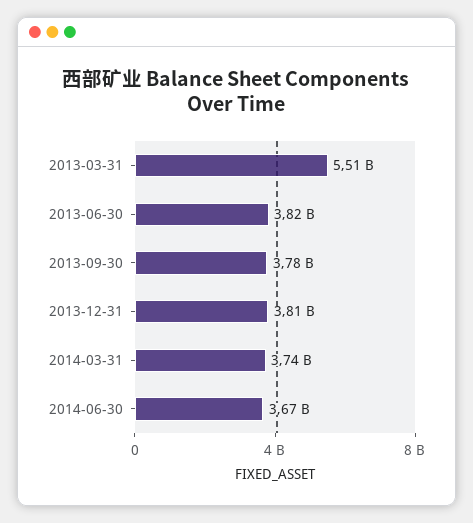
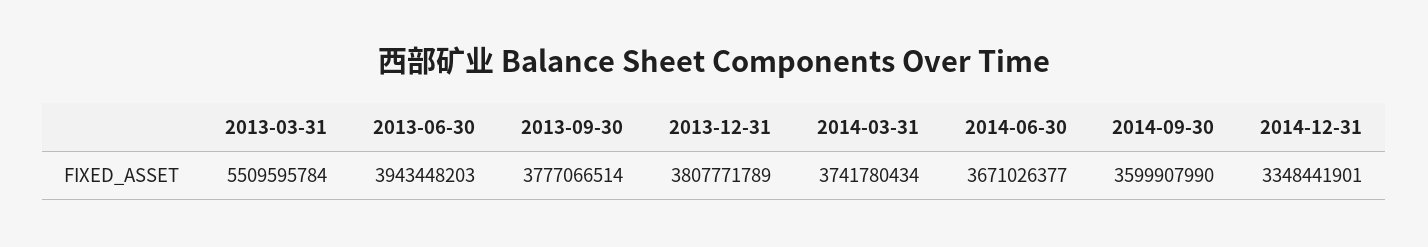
2013-06-30: 3820000000 -> 3943448203
2014-09-30: none -> 3599907990
2014-12-31: none -> 3348441901

